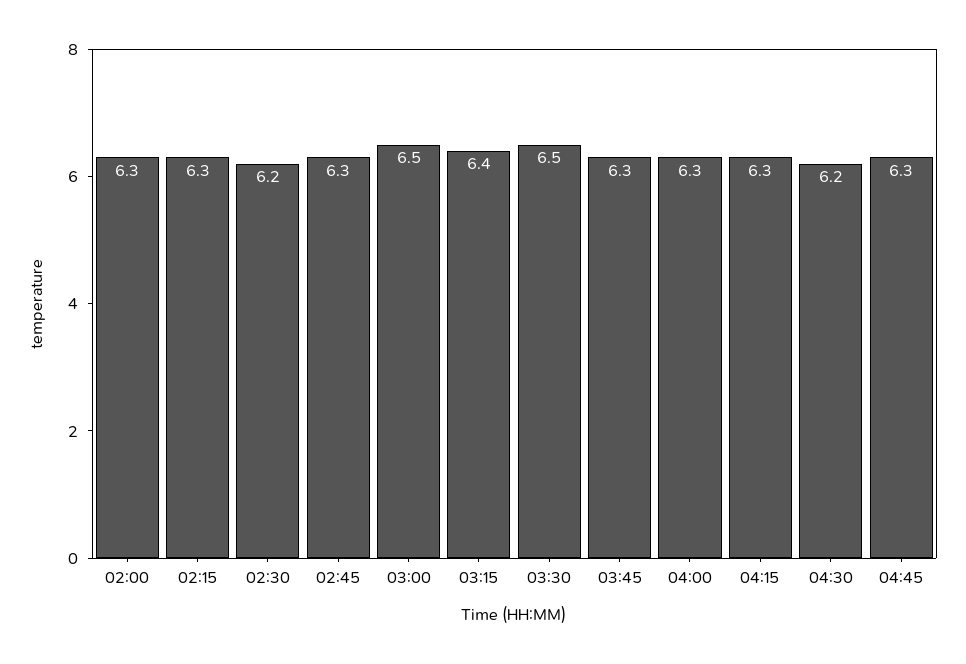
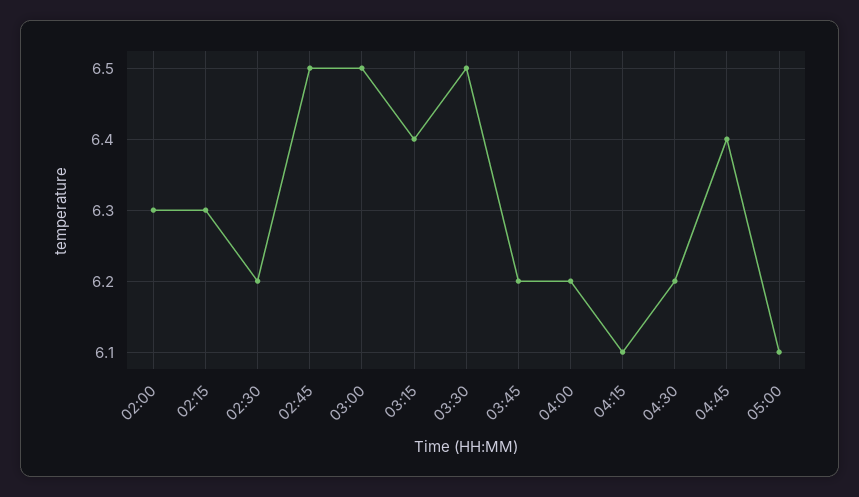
02:45: 6.3 -> 6.5
03:45: 6.3 -> 6.2
04:00: 6.3 -> 6.2
04:15: 6.3 -> 6.1
04:45: 6.3 -> 6.4
05:00: none -> 6.1

